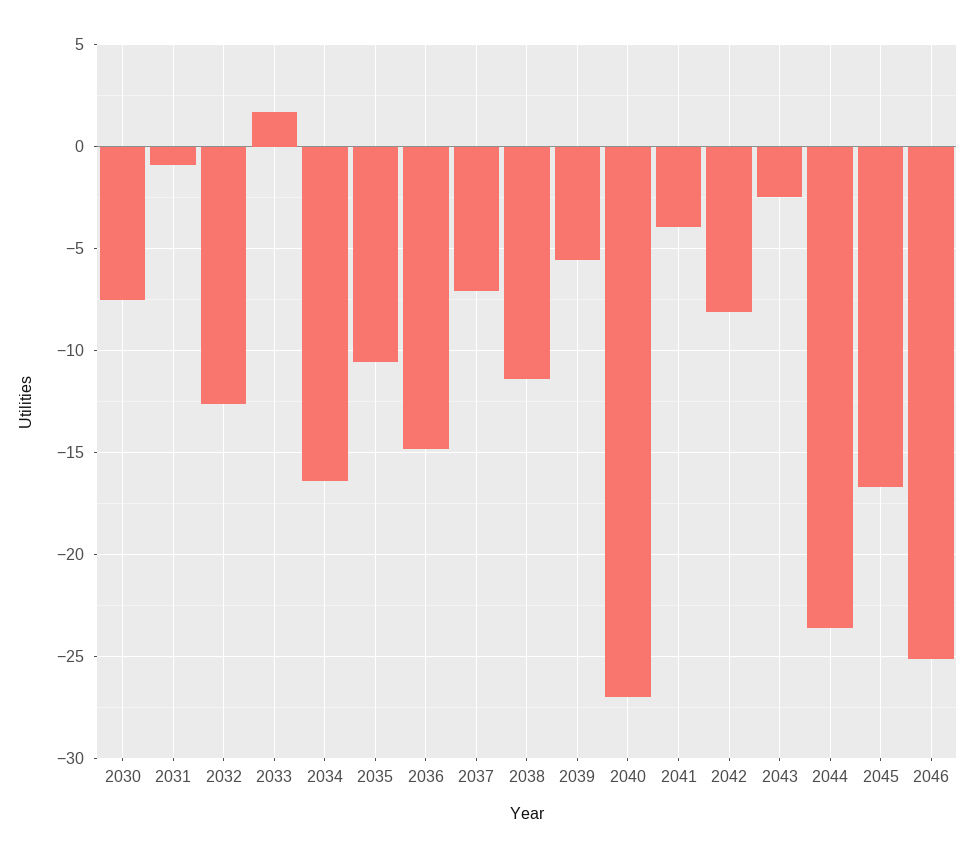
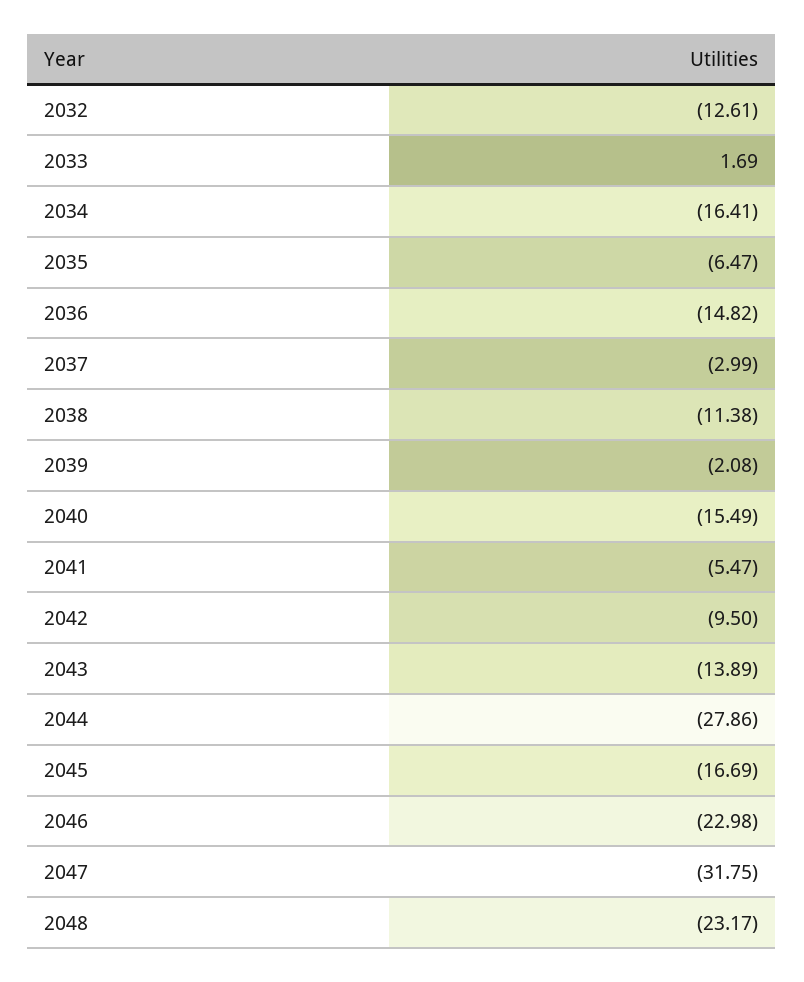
2030: -7.5 -> none
2031: -1 -> none
2035: -10.5 -> -6.47
2037: -7 -> -2.99
2039: -5.5 -> -2.08
2040: -27 -> -15.49
2041: -4 -> -5.47
2042: -8 -> -9.5
2043: -2.5 -> -13.89
2044: -23.5 -> -27.86
2046: -25 -> -22.98
2047: none -> -31.75
2048: none -> -23.17

